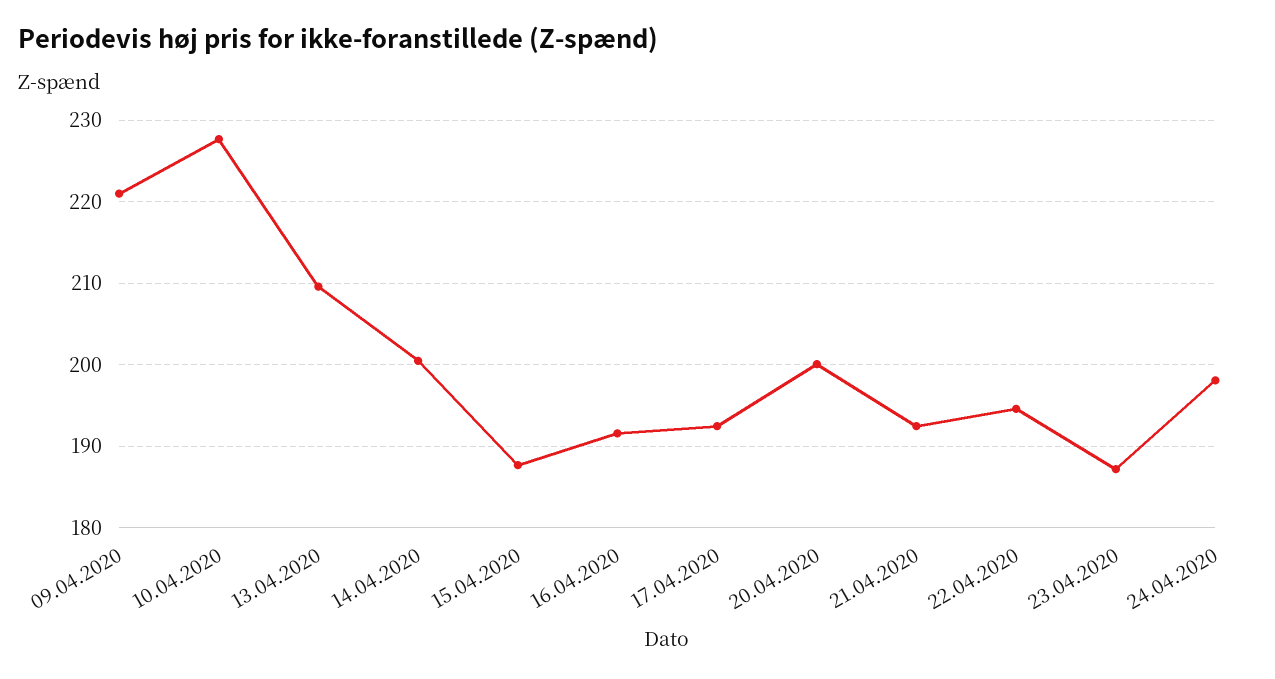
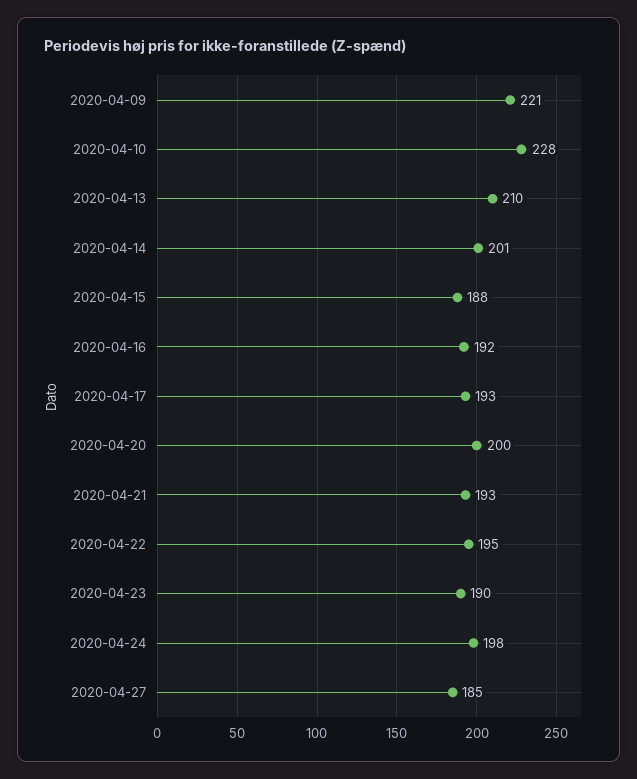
23.04.2020: 187 -> 190
2020-04-27: none -> 185

